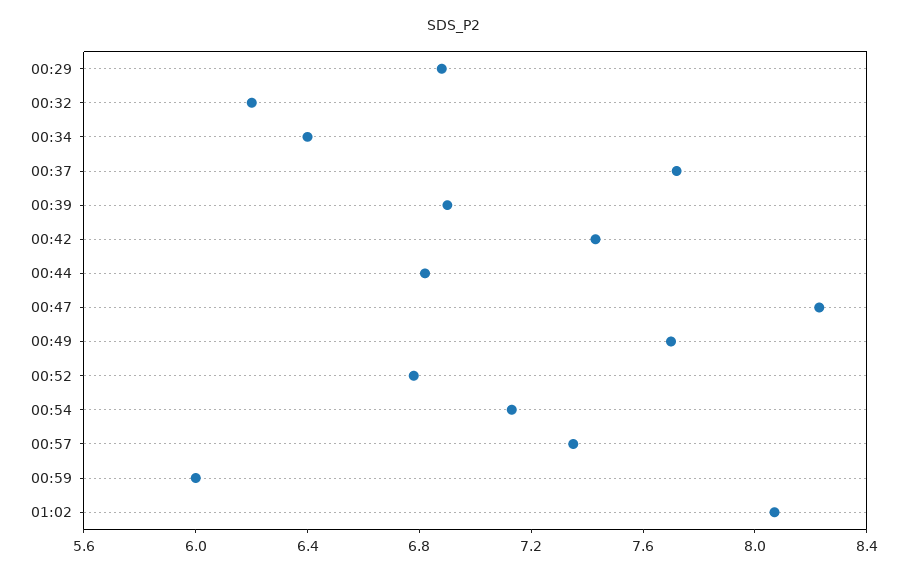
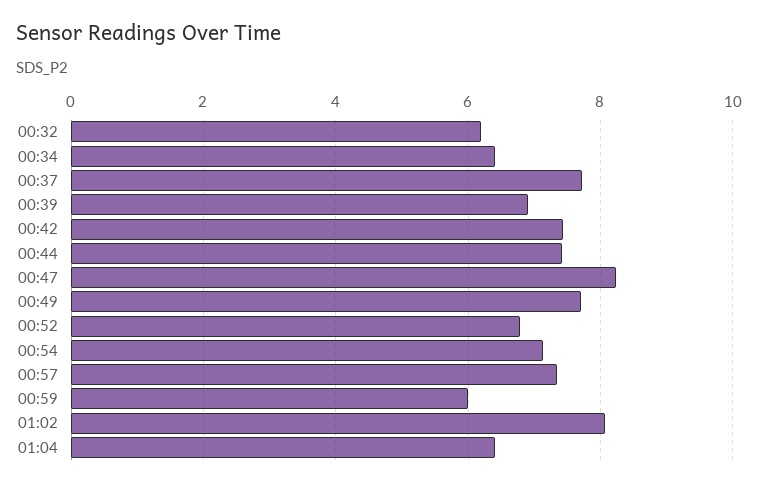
00:29: 6.9 -> none
00:44: 6.8 -> 7.4
01:04: none -> 6.4

